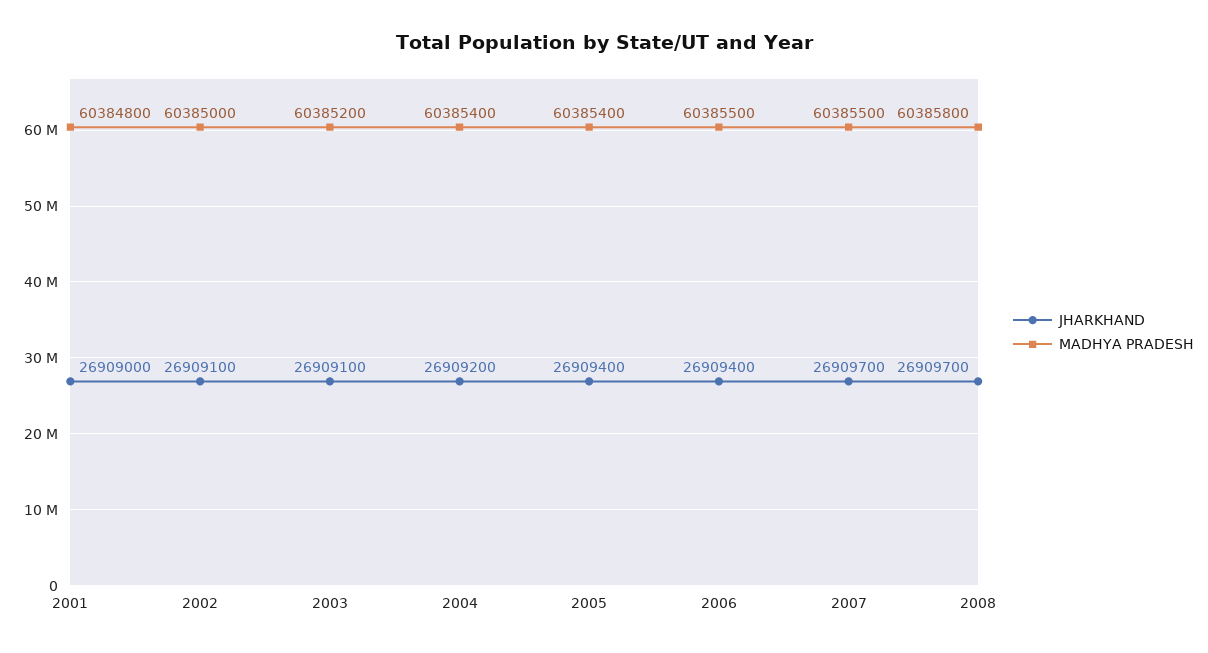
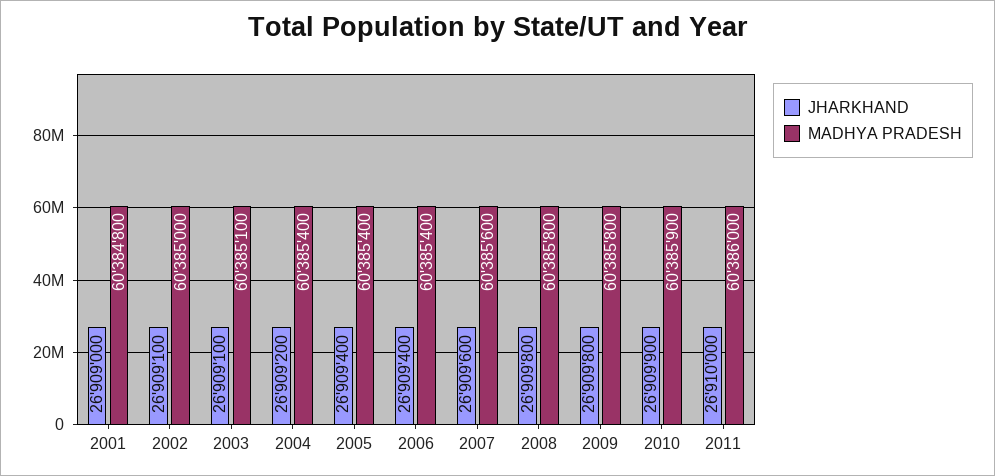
MADHYA PRADESH, 2003: 60385200 -> 60385100
MADHYA PRADESH, 2006: 60385500 -> 60385400
JHARKHAND, 2007: 26909700 -> 26909600
MADHYA PRADESH, 2007: 60385500 -> 60385600
JHARKHAND, 2008: 26909700 -> 26909800
JHARKHAND, 2009: none -> 26909800
MADHYA PRADESH, 2009: none -> 60385800
JHARKHAND, 2010: none -> 26909900
MADHYA PRADESH, 2010: none -> 60385900
JHARKHAND, 2011: none -> 26910000
MADHYA PRADESH, 2011: none -> 60386000

